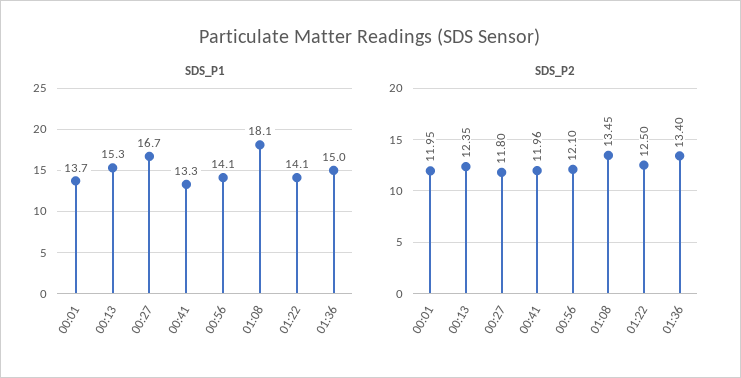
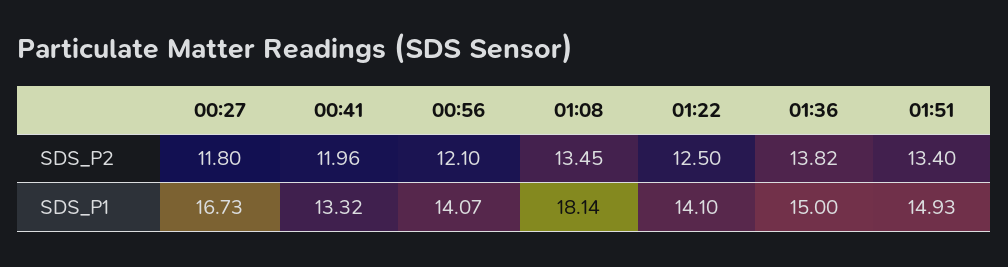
SDS_P1, 00:01: 13.7 -> none
SDS_P1, 00:13: 15.3 -> none
SDS_P2, 00:01: 11.95 -> none
SDS_P2, 00:13: 12.35 -> none
SDS_P2, 01:36: 13.4 -> 13.82
SDS_P2, 01:51: none -> 13.4
SDS_P1, 01:51: none -> 14.93

